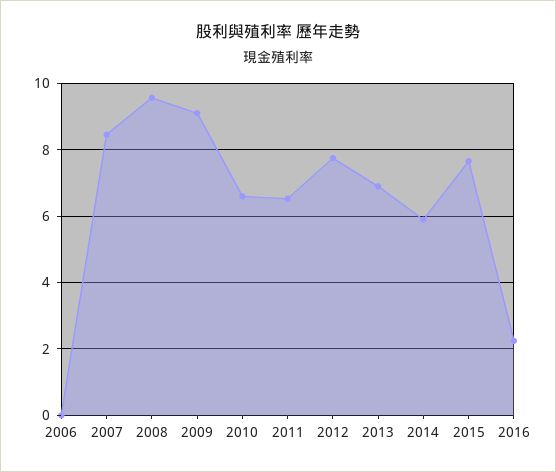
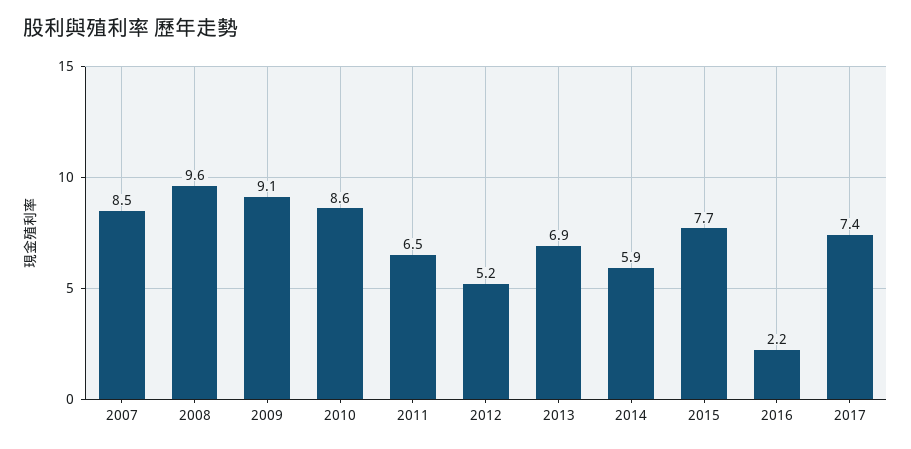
2006: 0 -> none
2010: 6.6 -> 8.6
2012: 7.8 -> 5.2
2017: none -> 7.4

